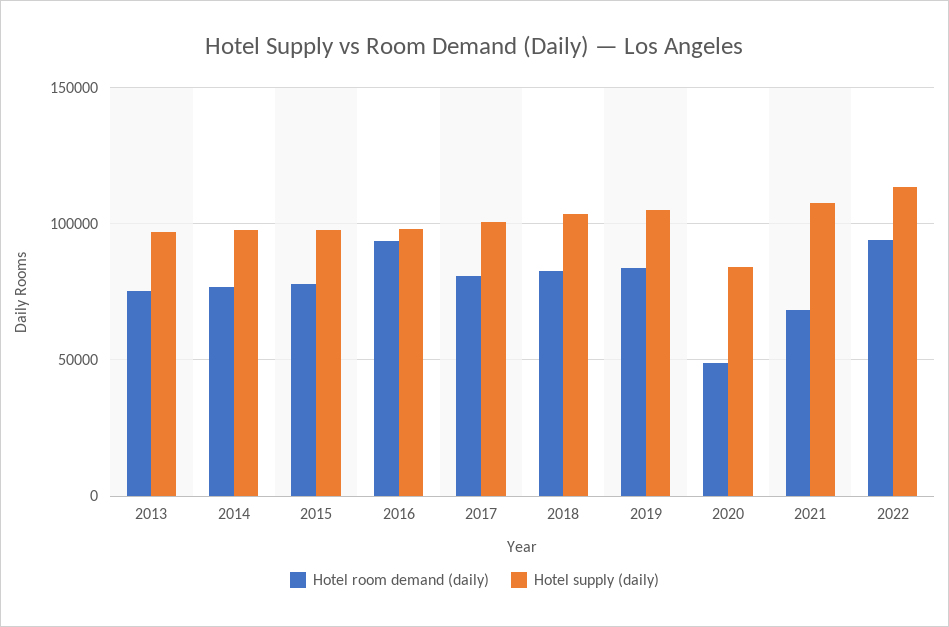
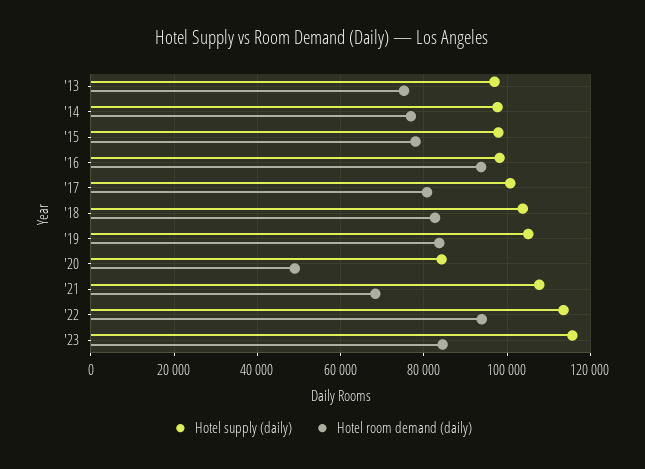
Hotel supply (daily), '23: none -> 116000
Hotel room demand (daily), '23: none -> 84000

